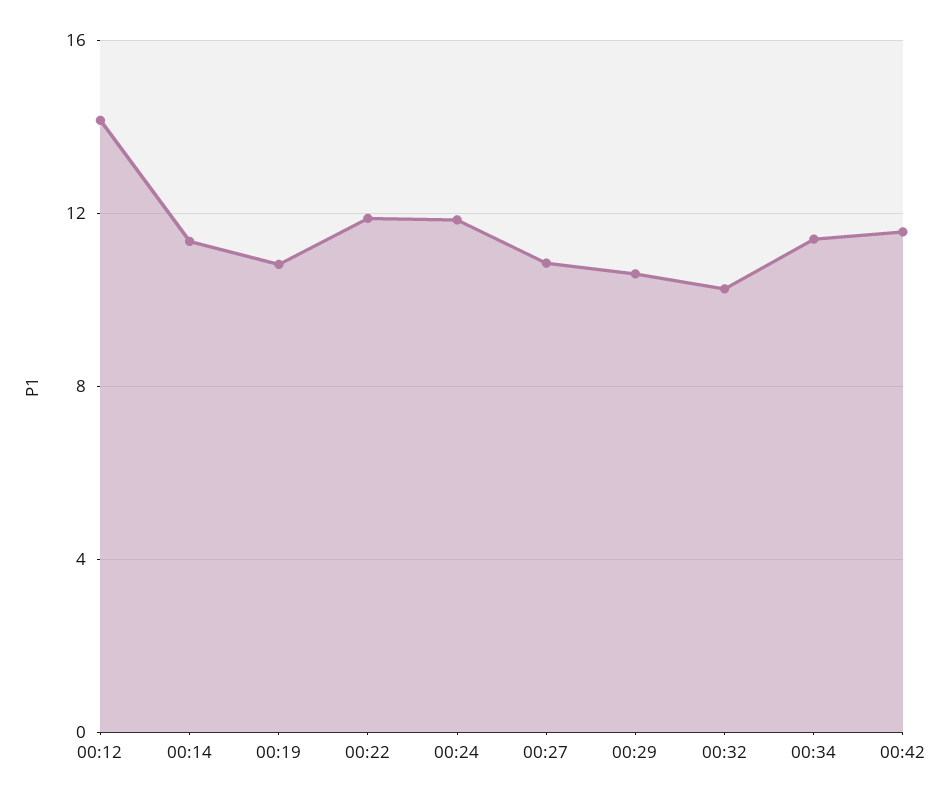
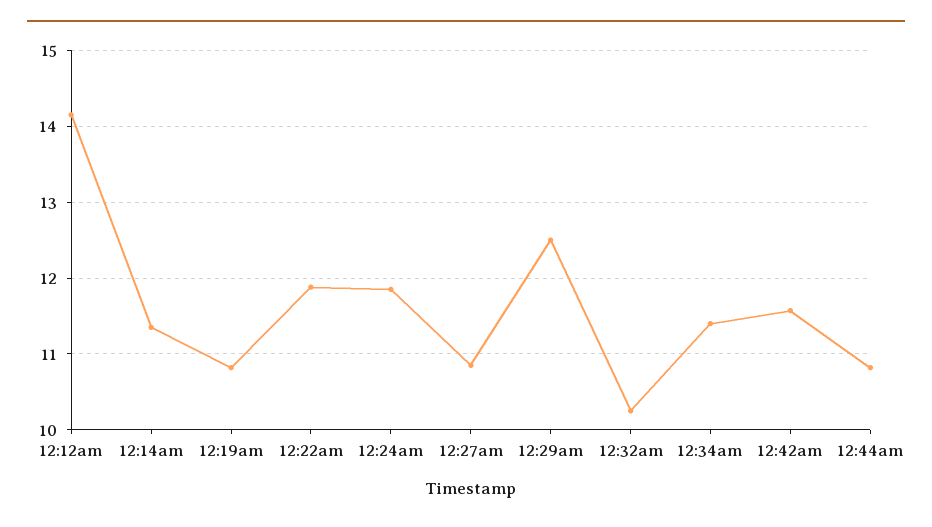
00:29: 10.5 -> 12.5
12:44am: none -> 10.8

